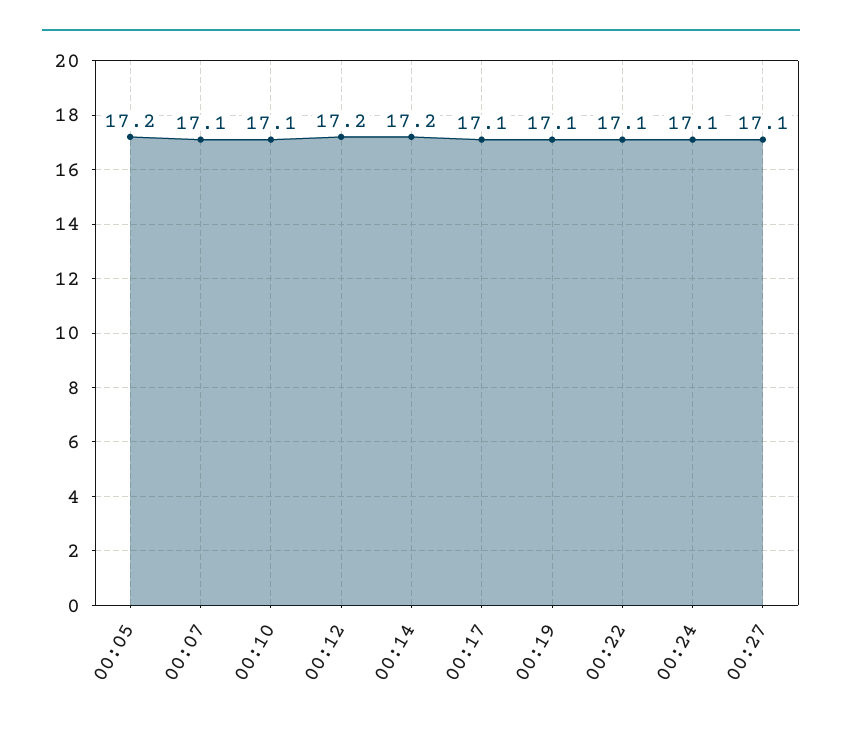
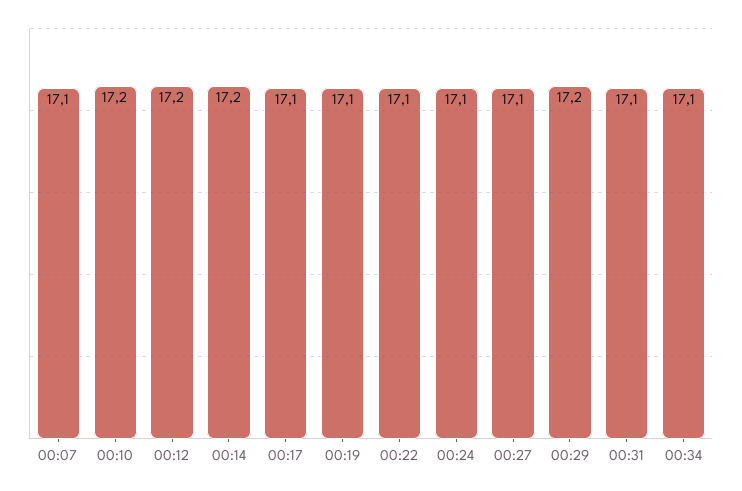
00:05: 17.2 -> none
00:10: 17.1 -> 17.2
00:29: none -> 17.2
00:31: none -> 17.1
00:34: none -> 17.1

